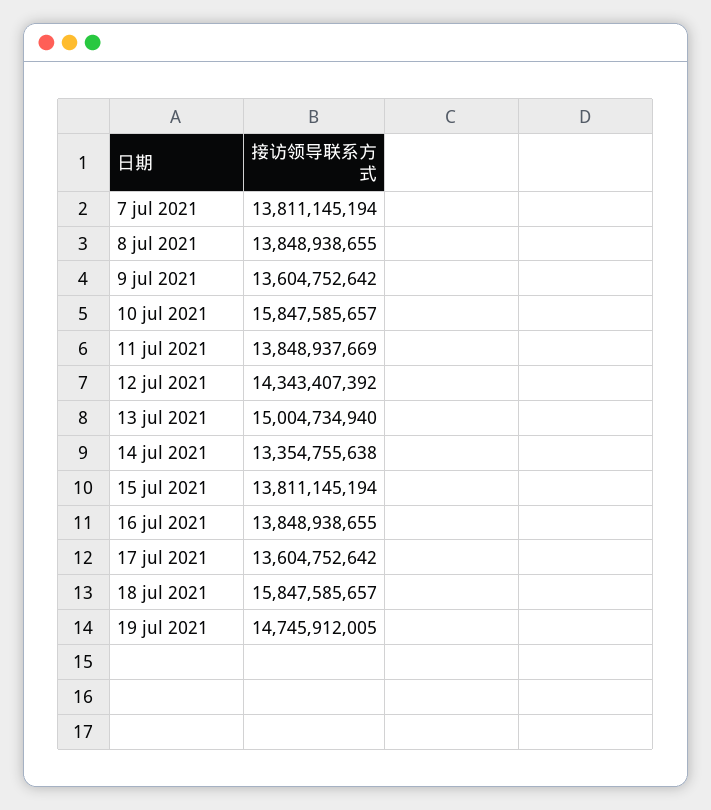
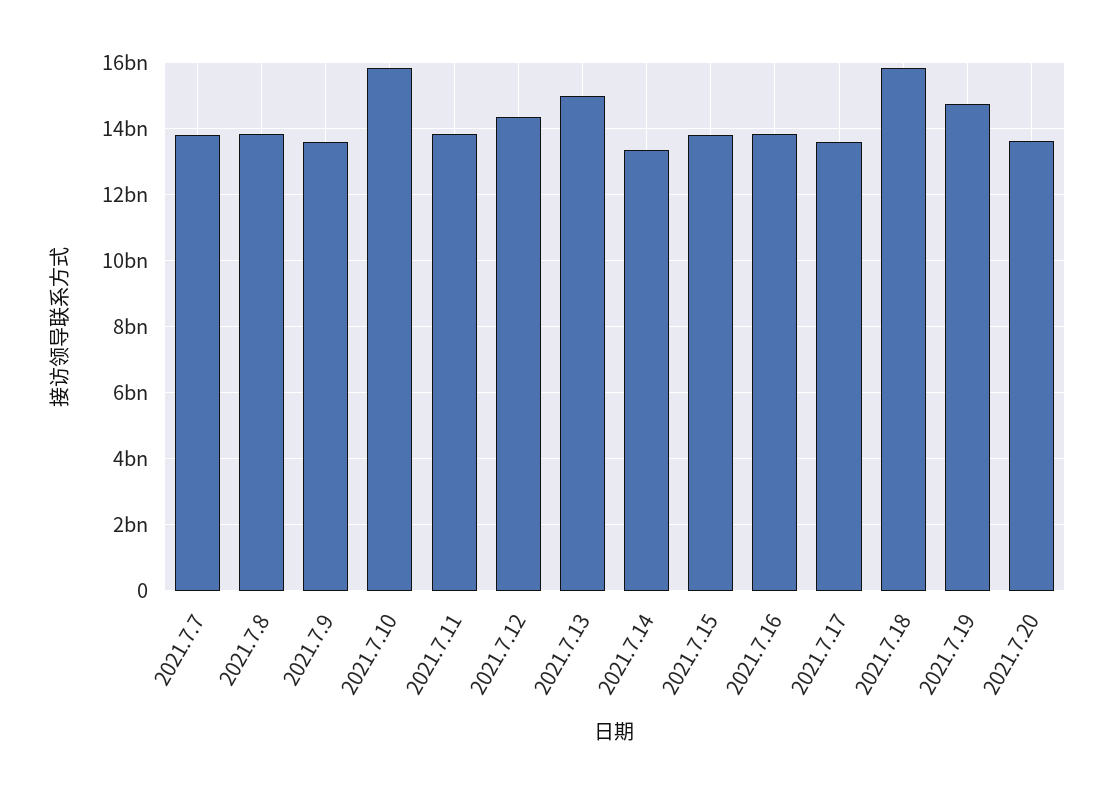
2021.7.20: none -> 13600000000

